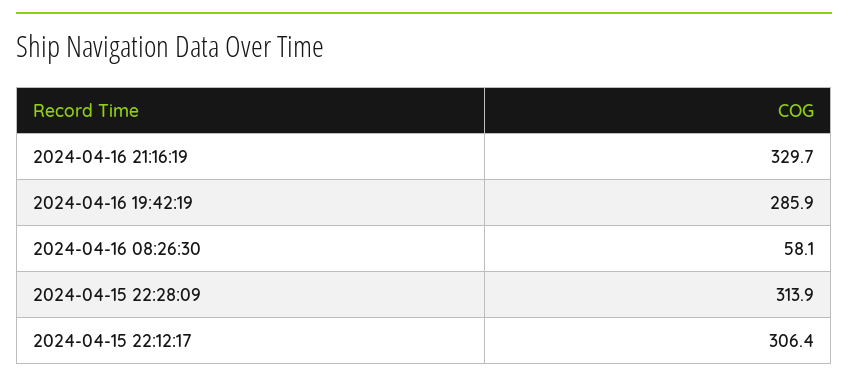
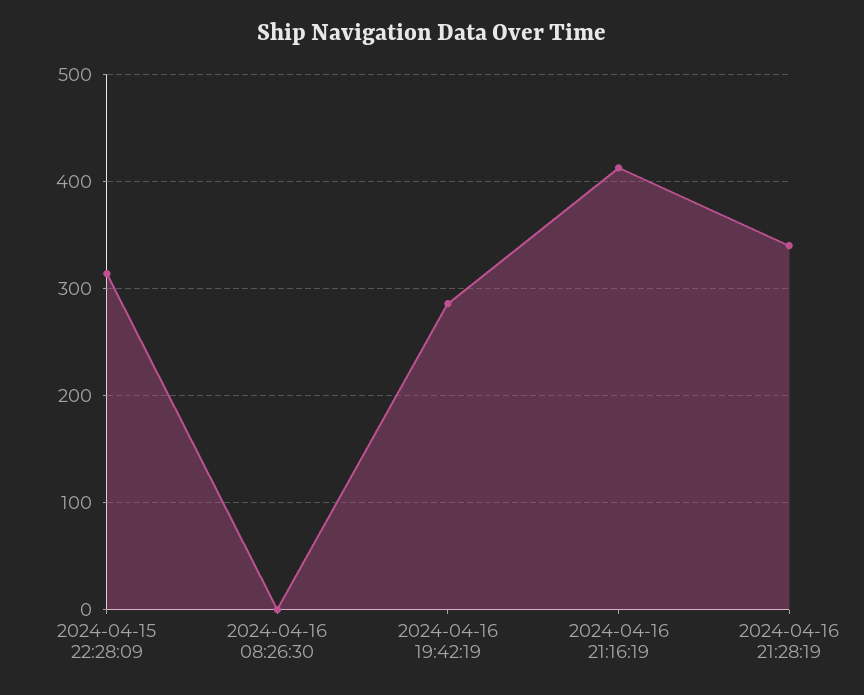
2024-04-16 21:16:19: 329.7 -> 410
2024-04-16 08:26:30: 58.1 -> 0
2024-04-15 22:12:17: 306.4 -> none
2024-04-16 21:28:19: none -> 340

